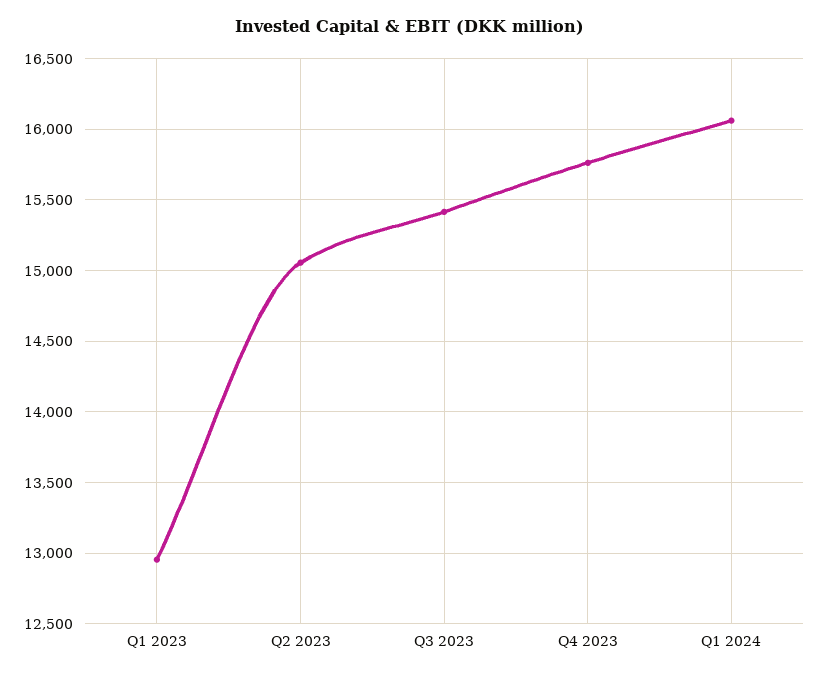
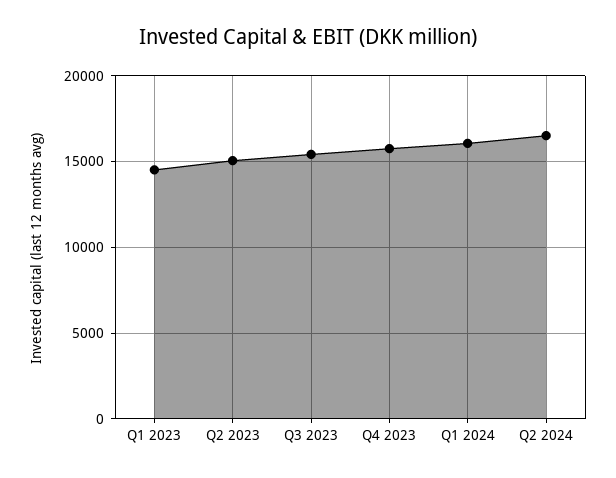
Q1 2023: 12950 -> 14500
Q2 2024: none -> 16500

